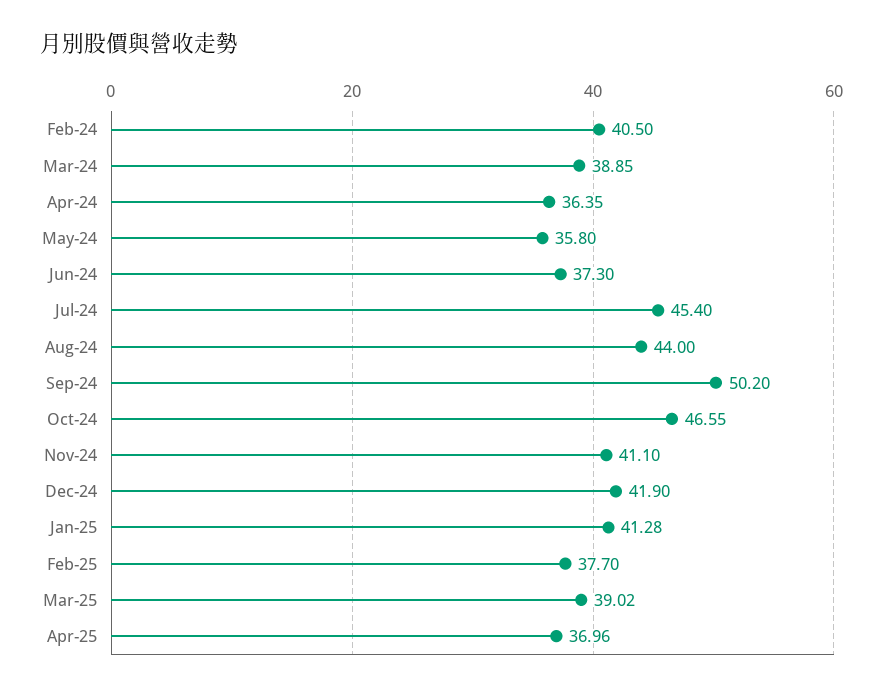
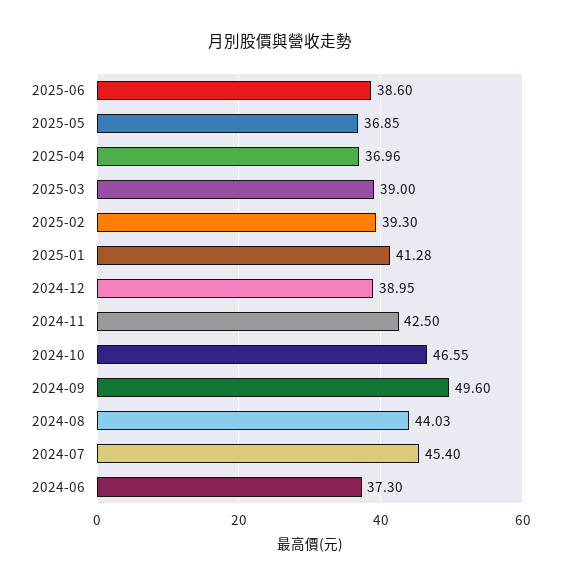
Feb-24: 40.5 -> none
Mar-24: 38.85 -> none
Apr-24: 36.35 -> none
May-24: 35.8 -> none
Aug-24: 44 -> 44.03
Sep-24: 50.2 -> 49.6
Nov-24: 41.1 -> 42.5
Dec-24: 41.9 -> 38.95
Feb-25: 37.7 -> 39.3
Mar-25: 39.02 -> 39
2025-06: none -> 38.6
2025-05: none -> 36.85

